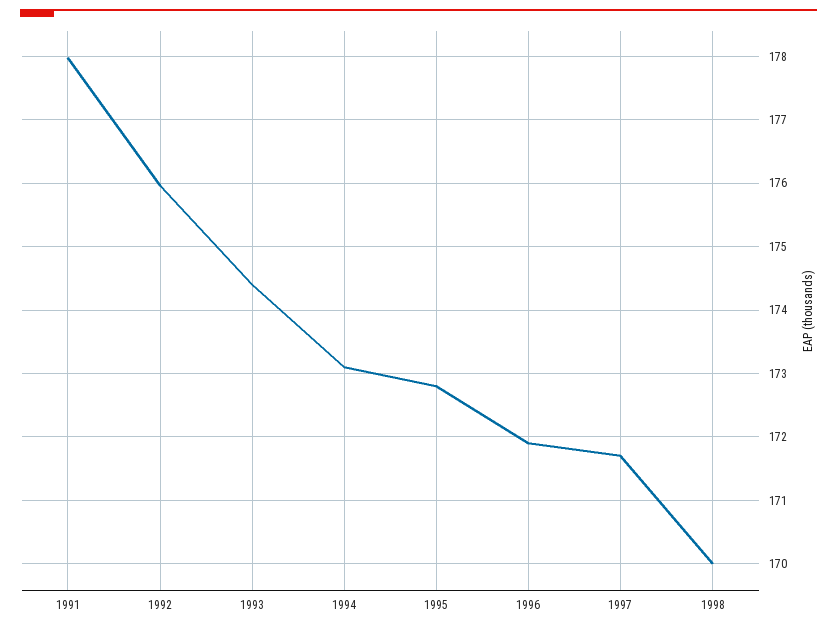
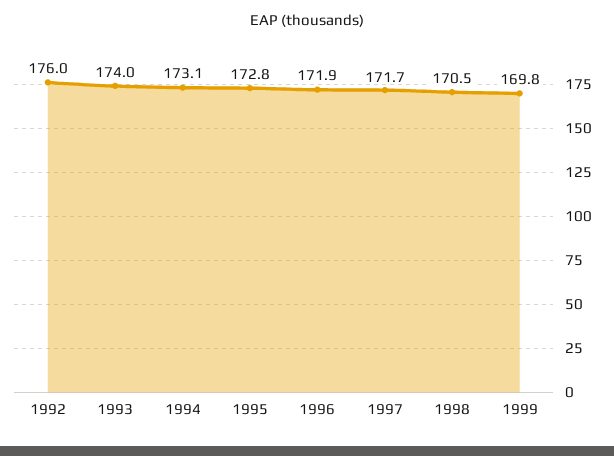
1991: 178 -> none
1993: 174.4 -> 174
1998: 170 -> 170.5
1999: none -> 169.8

